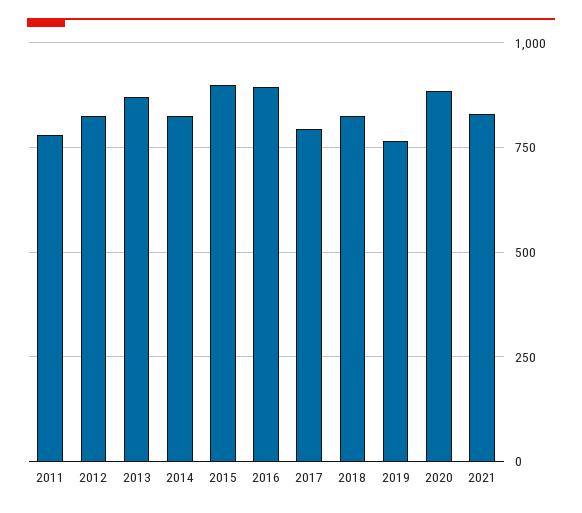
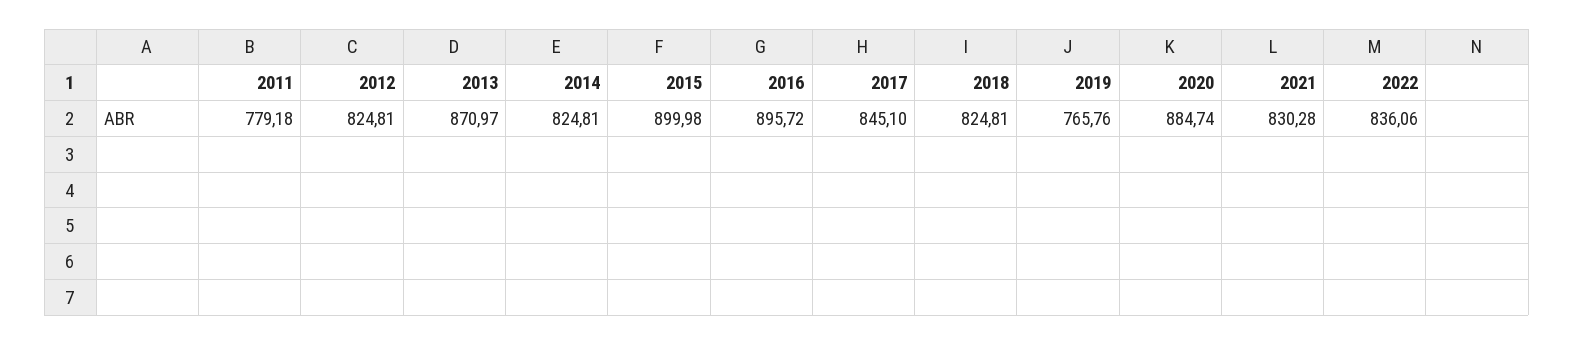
2017: 800 -> 845.1
2022: none -> 836.06

